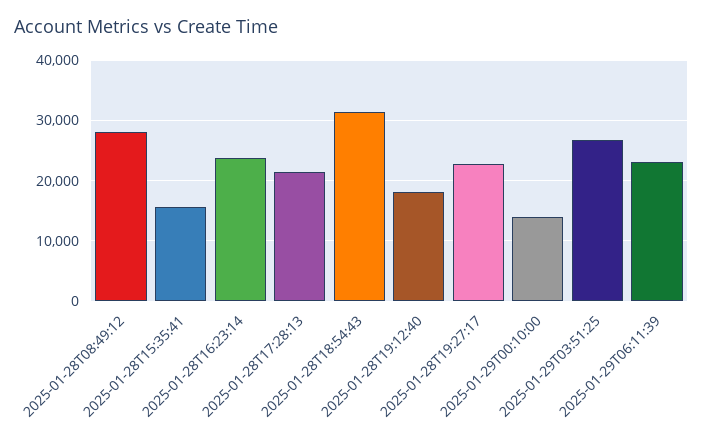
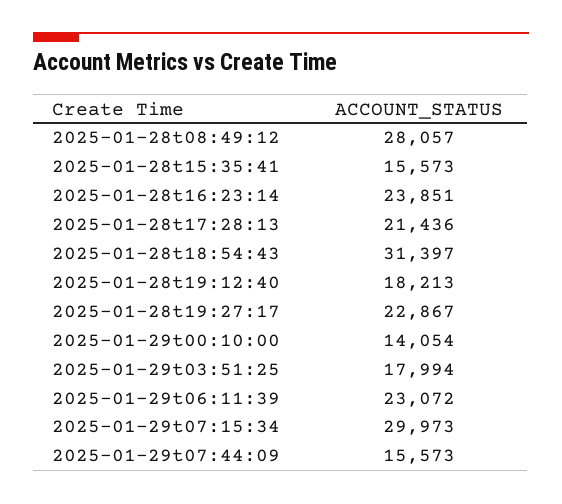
2025-01-29T03:51:25: 27000 -> 17994
2025-01-29t07:15:34: none -> 29973
2025-01-29t07:44:09: none -> 15573

